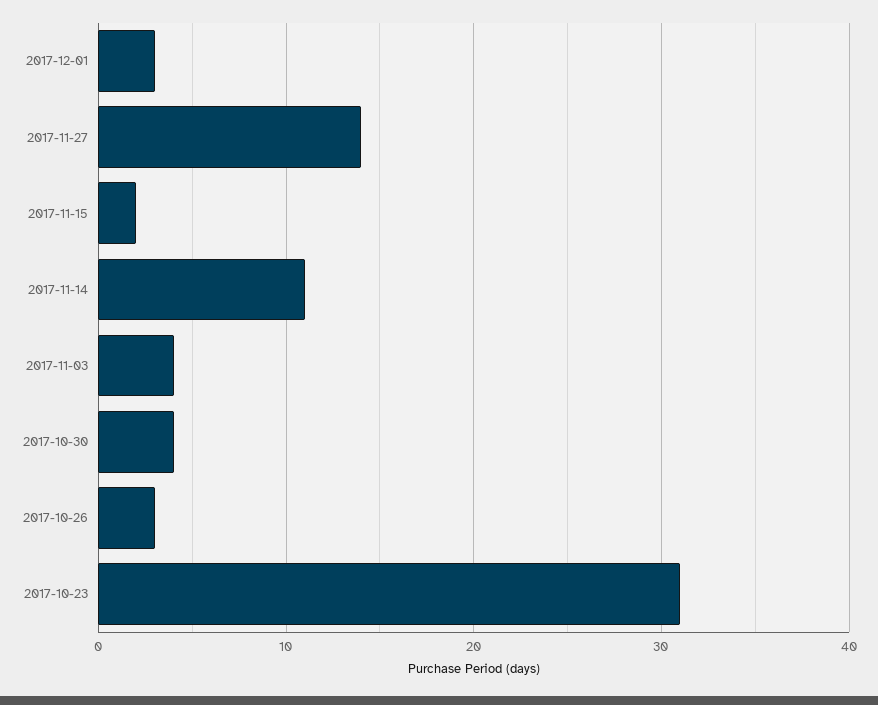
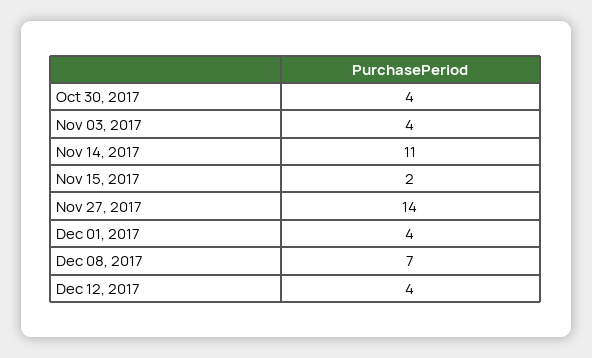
2017-12-01: 3 -> 4
2017-10-26: 3 -> none
2017-10-23: 31 -> none
Dec 08, 2017: none -> 7
Dec 12, 2017: none -> 4

